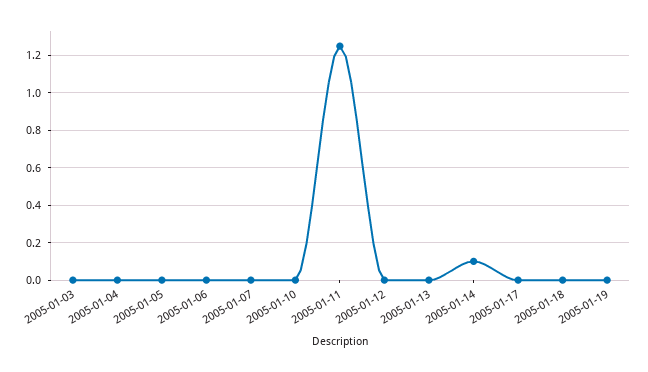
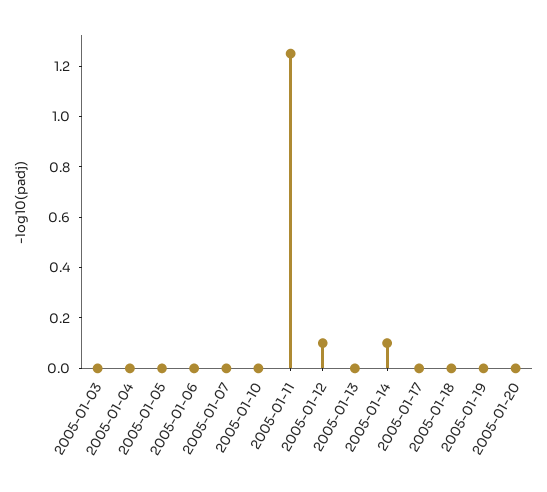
2005-01-12: 0 -> 0.1
2005-01-20: none -> 0

